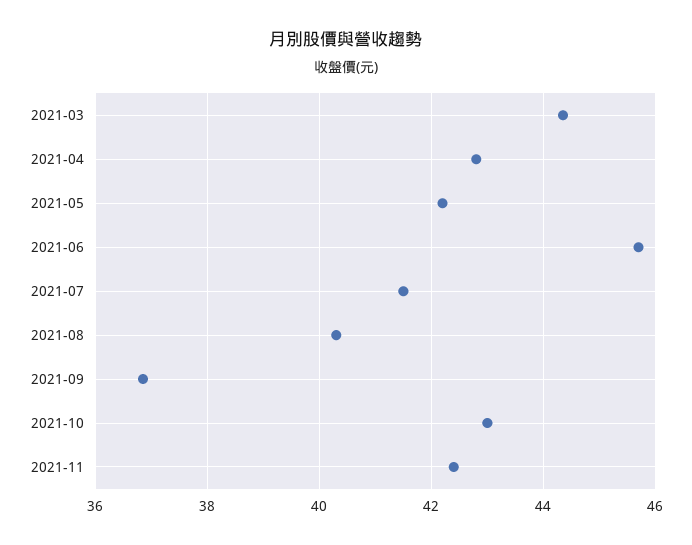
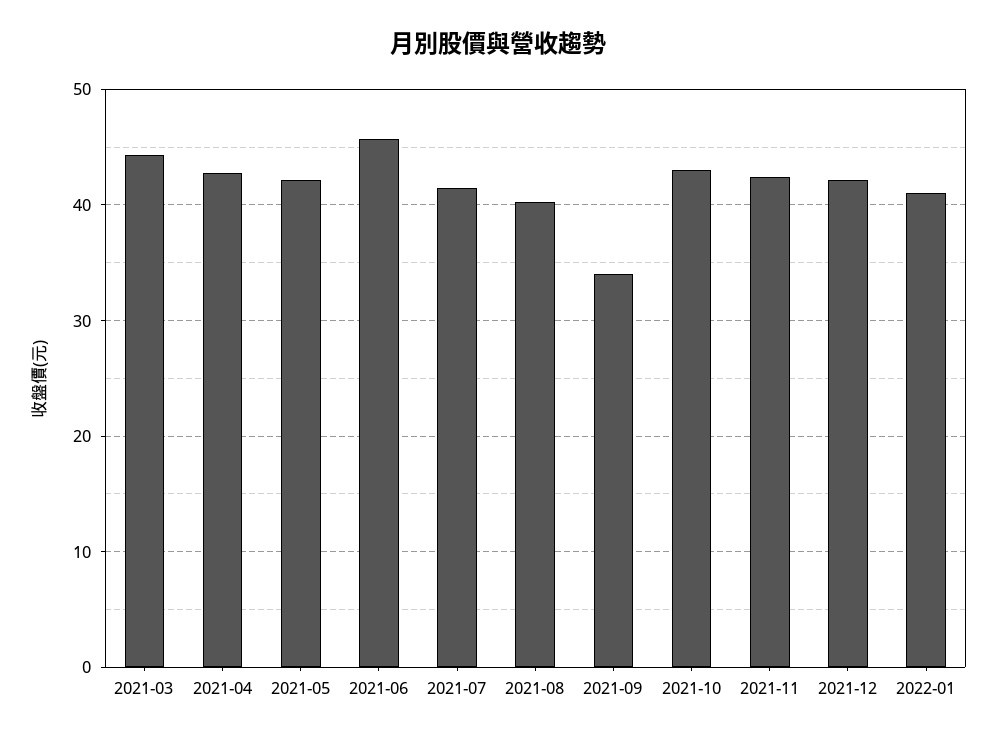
2021-09: 36.8 -> 34
2021-12: none -> 42
2022-01: none -> 41

